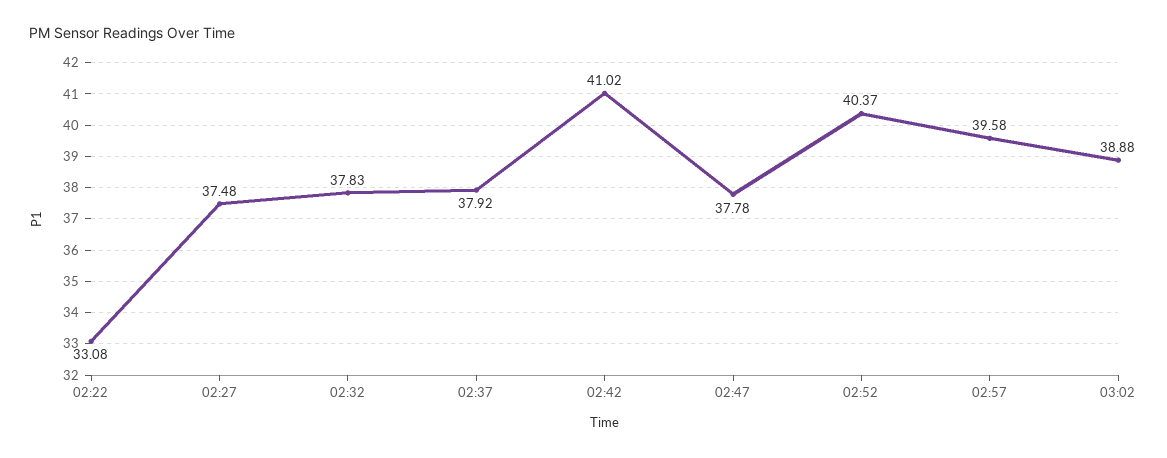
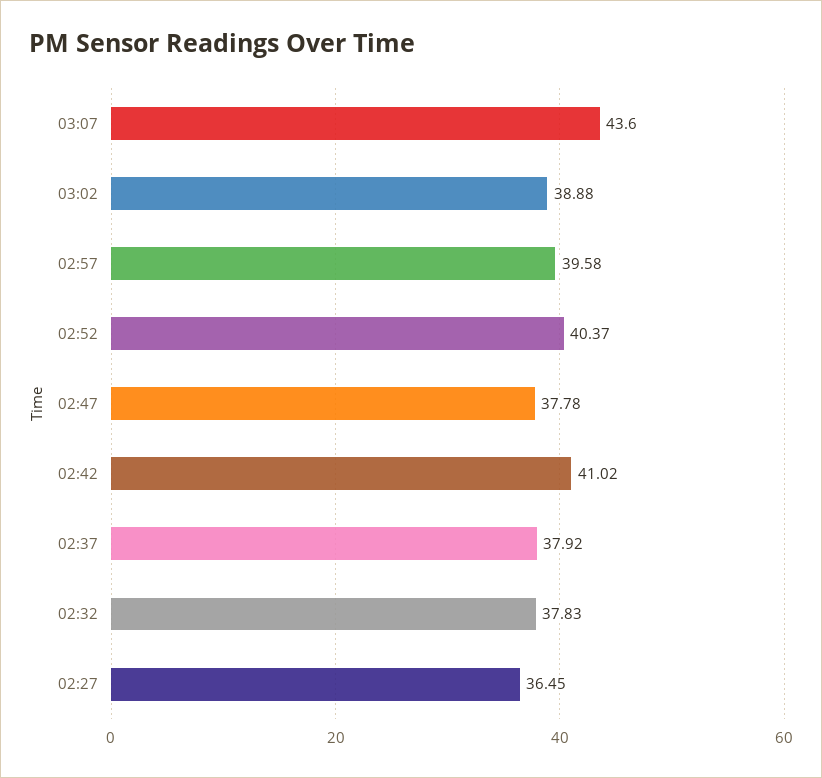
02:22: 33.08 -> none
02:27: 37.48 -> 36.45
03:07: none -> 43.6

